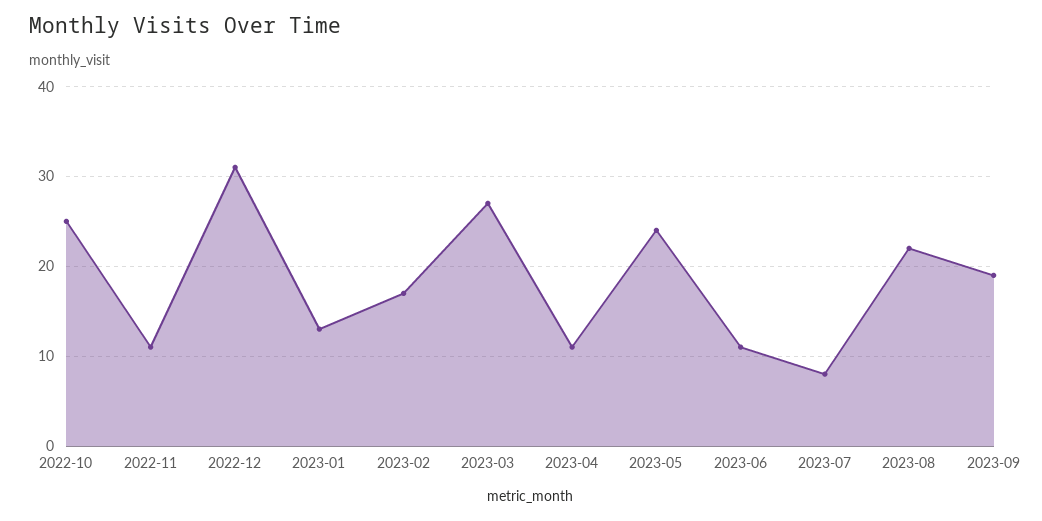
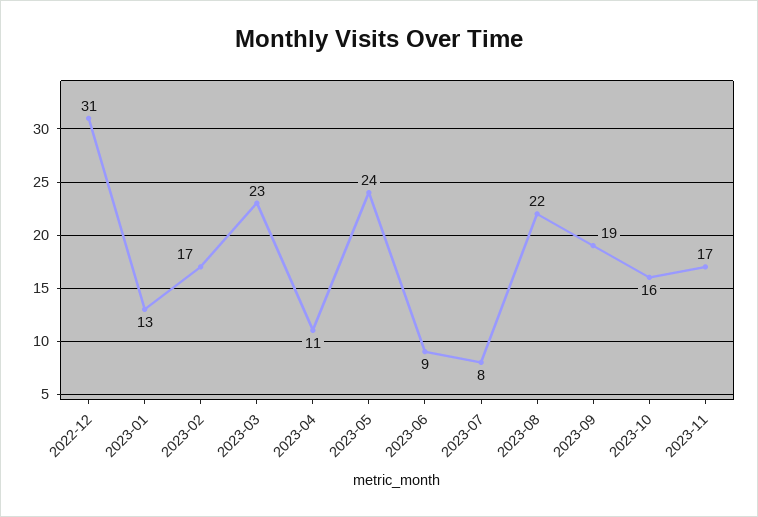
2022-10: 25 -> none
2022-11: 11 -> none
2023-03: 27 -> 23
2023-06: 11 -> 9
2023-10: none -> 16
2023-11: none -> 17

